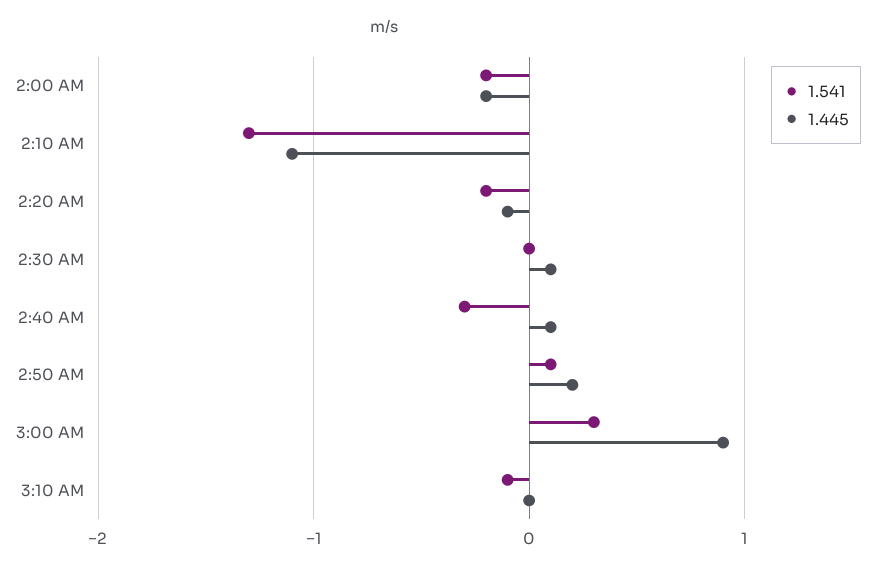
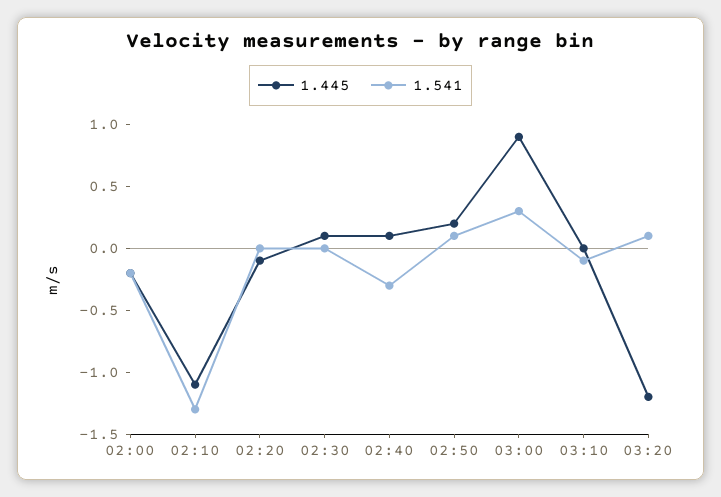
1.541, 2:20 AM: -0.2 -> 0
1.445, 03:20: none -> -1.2
1.541, 03:20: none -> 0.1

